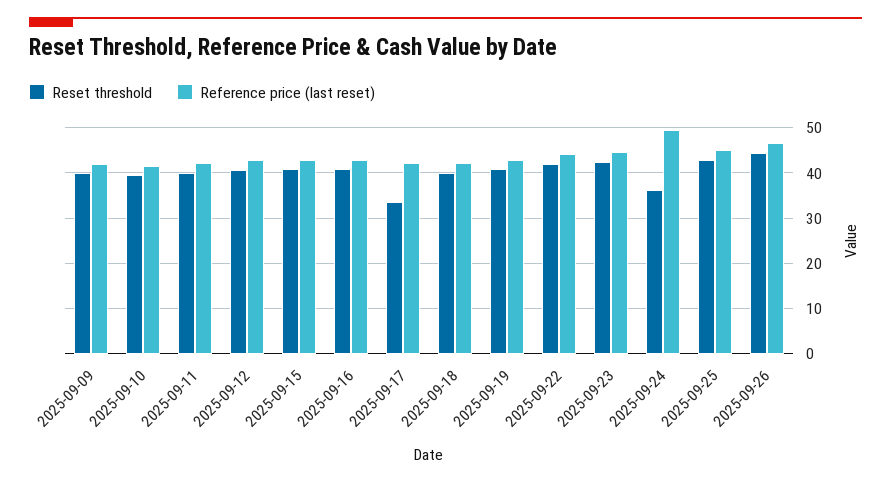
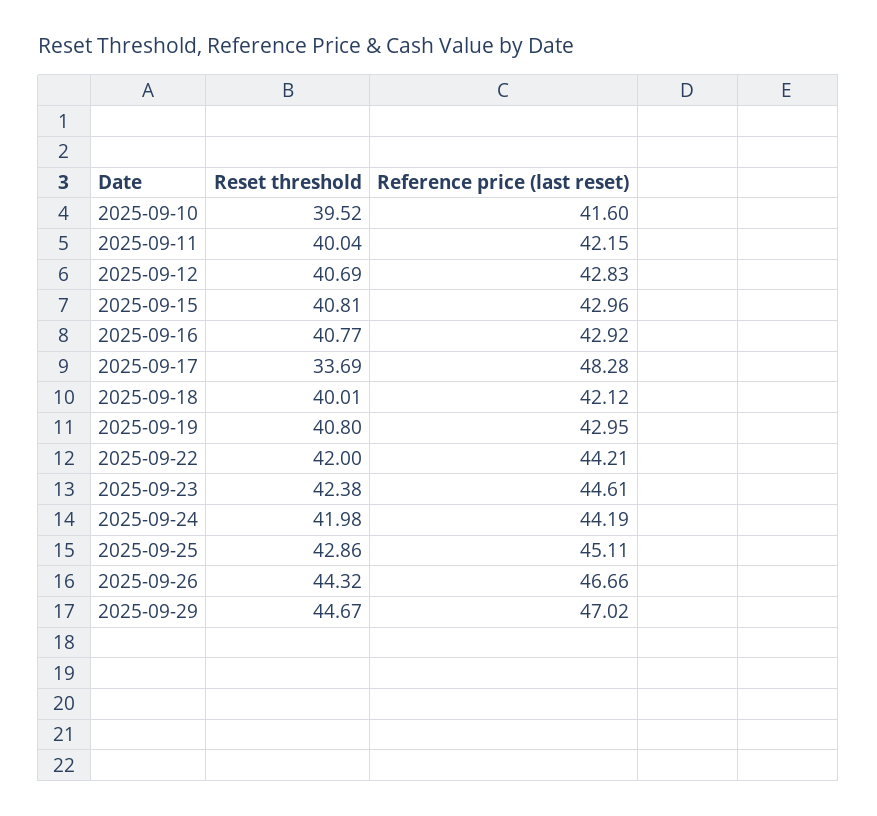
Reset threshold, 2025-09-09: 40 -> none
Reference price (last reset), 2025-09-09: 42 -> none
Reference price (last reset), 2025-09-17: 42 -> 48.28
Reset threshold, 2025-09-24: 36 -> 41.98
Reference price (last reset), 2025-09-24: 50 -> 44.19
Reset threshold, 2025-09-29: none -> 44.67
Reference price (last reset), 2025-09-29: none -> 47.02

